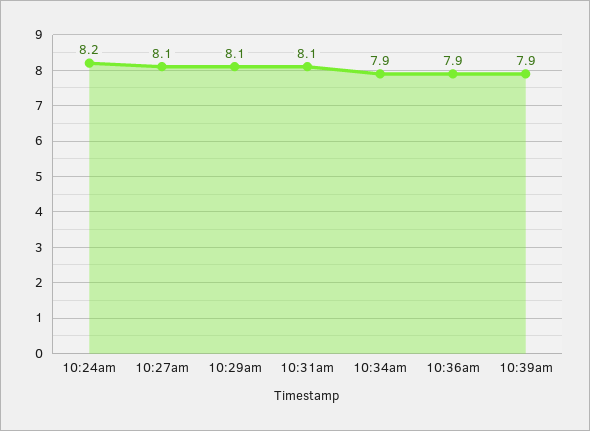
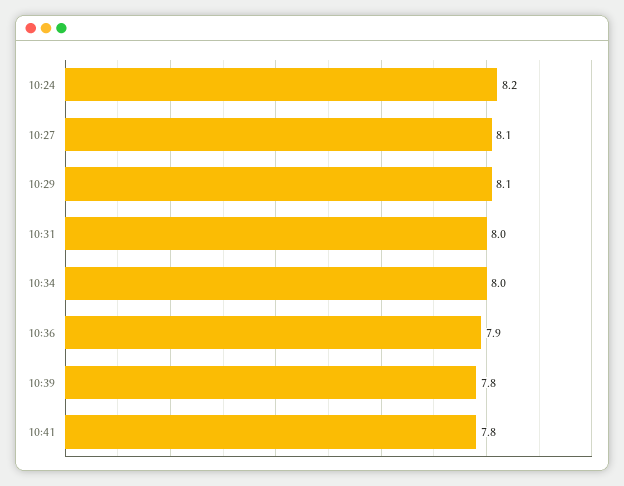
10:31am: 8.1 -> 8
10:34am: 7.9 -> 8
10:39am: 7.9 -> 7.8
10:41: none -> 7.8

